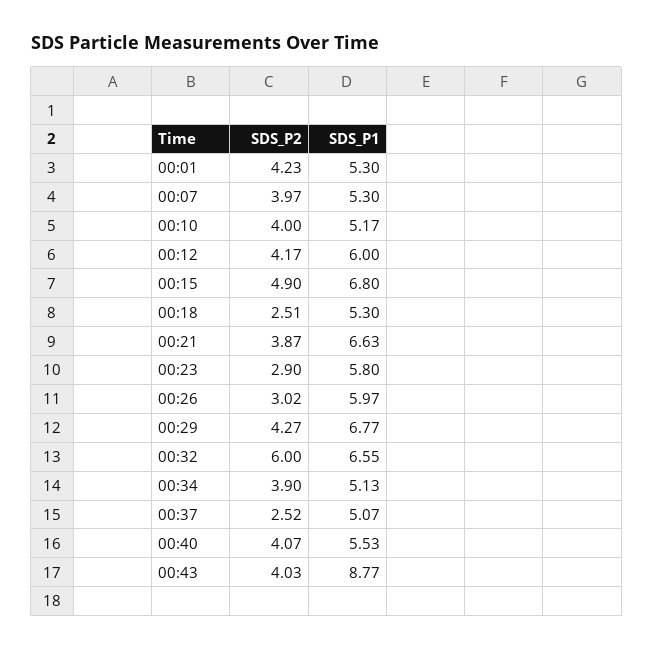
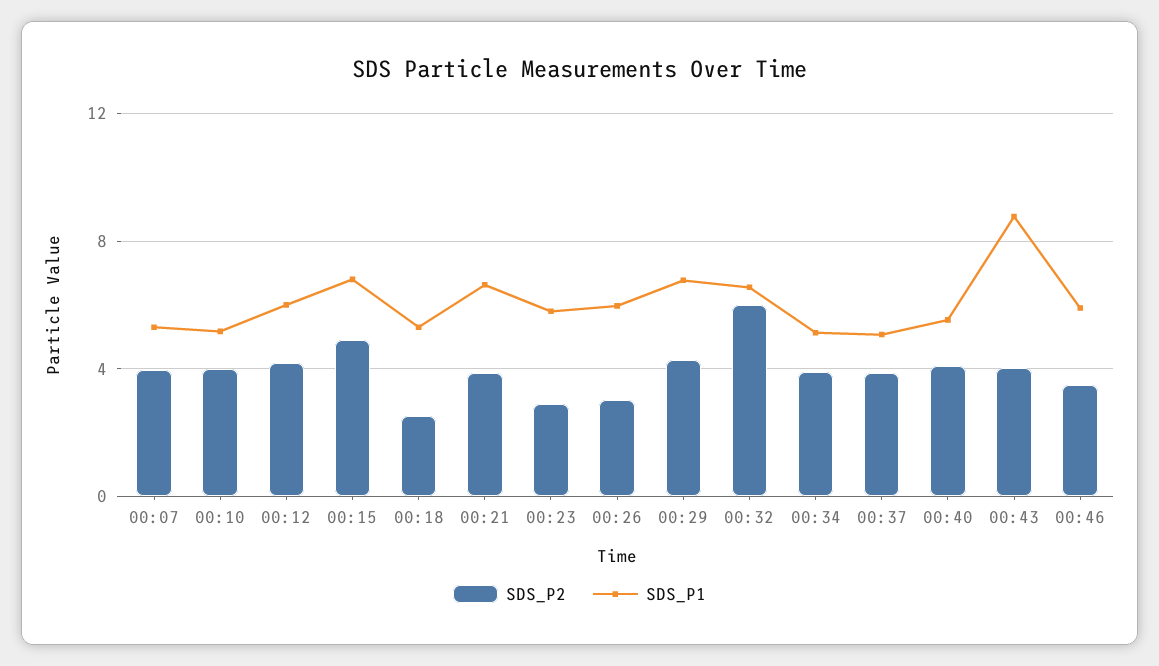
SDS_P2, 00:01: 4.23 -> none
SDS_P1, 00:01: 5.3 -> none
SDS_P2, 00:37: 2.52 -> 4
SDS_P2, 00:46: none -> 3.5
SDS_P1, 00:46: none -> 6

